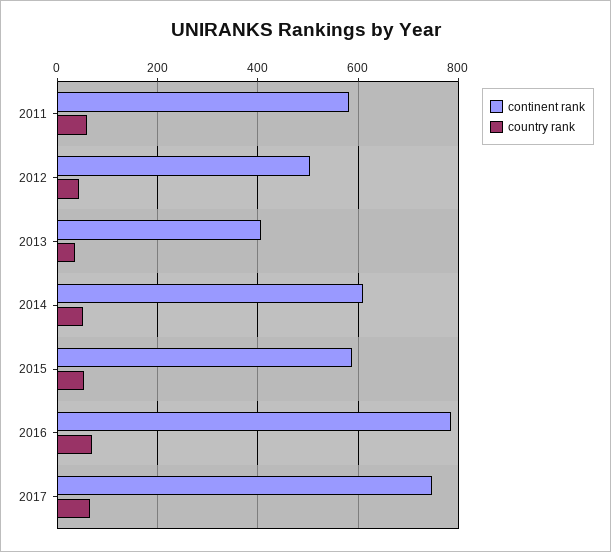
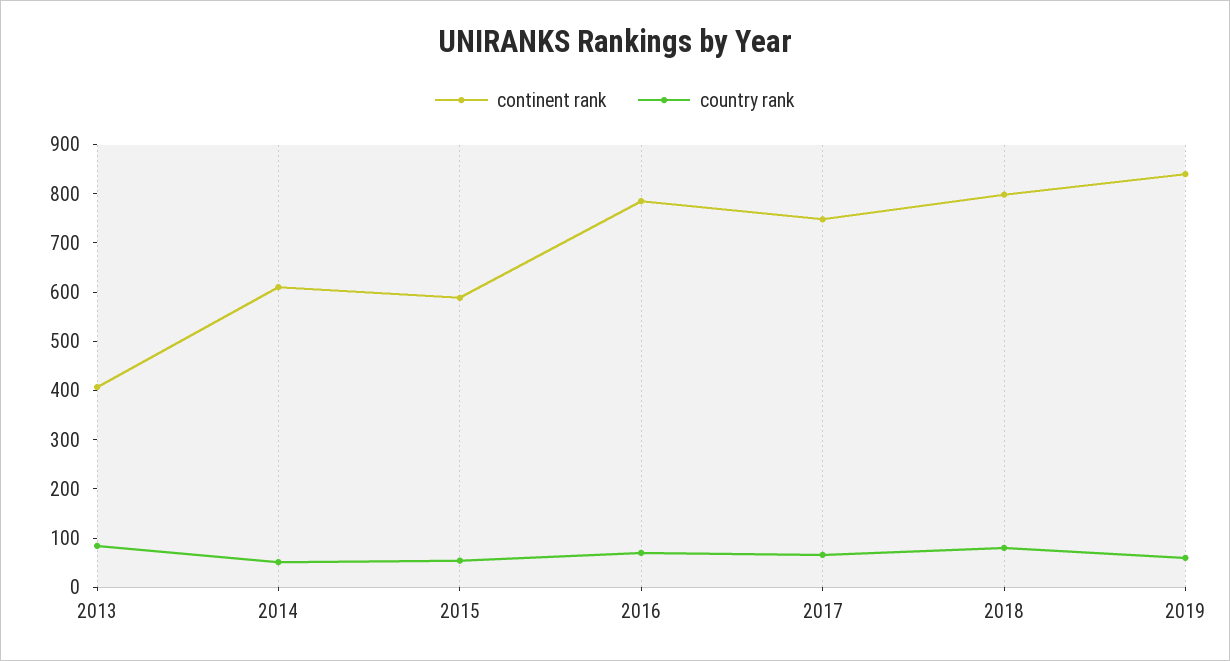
continent rank, 2011: 580 -> none
country rank, 2011: 60 -> none
continent rank, 2012: 500 -> none
country rank, 2012: 40 -> none
country rank, 2013: 40 -> 80
continent rank, 2018: none -> 800
country rank, 2018: none -> 80
continent rank, 2019: none -> 840
country rank, 2019: none -> 60

